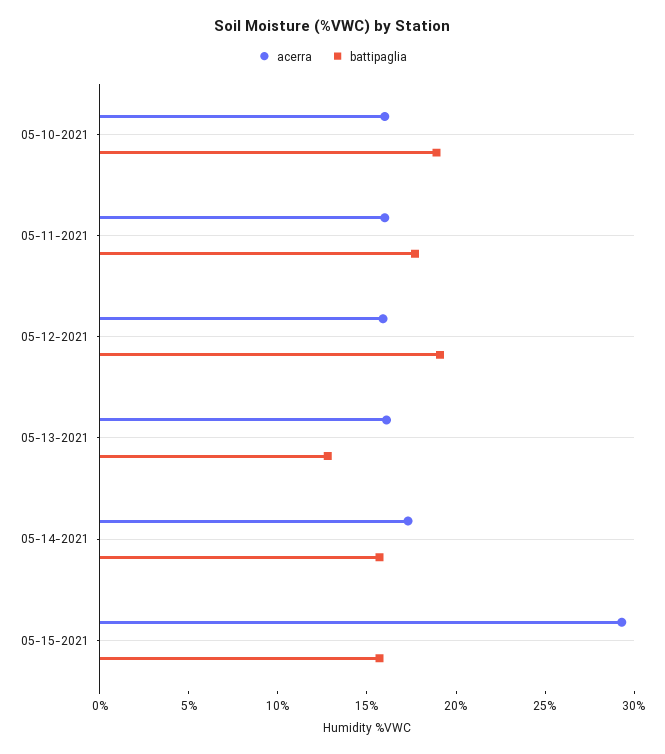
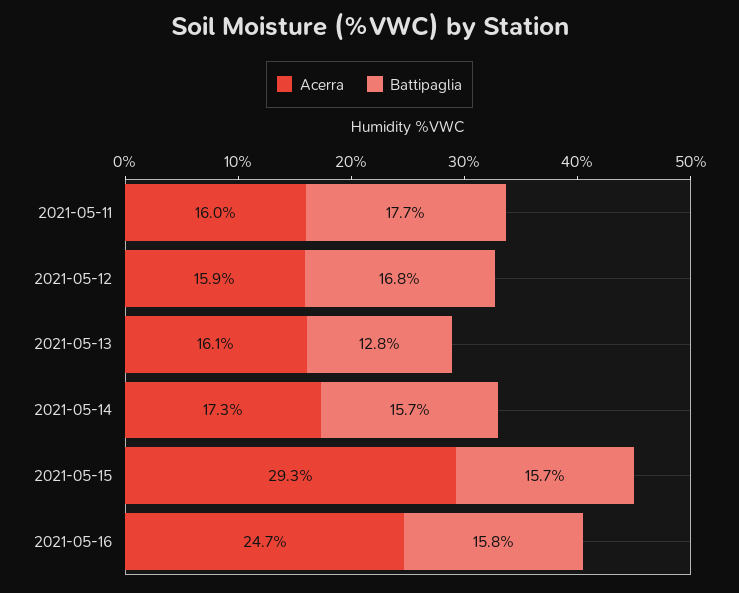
acerra, 05-10-2021: 16 -> none
battipaglia, 05-10-2021: 19 -> none
battipaglia, 05-12-2021: 19 -> 16.8
acerra, 2021-05-16: none -> 24.7
battipaglia, 2021-05-16: none -> 15.8

